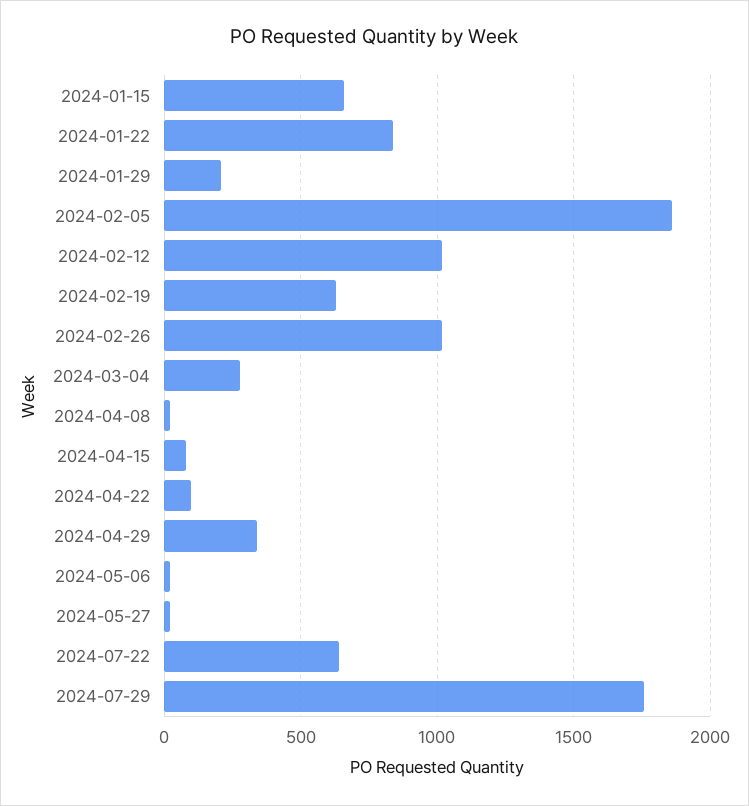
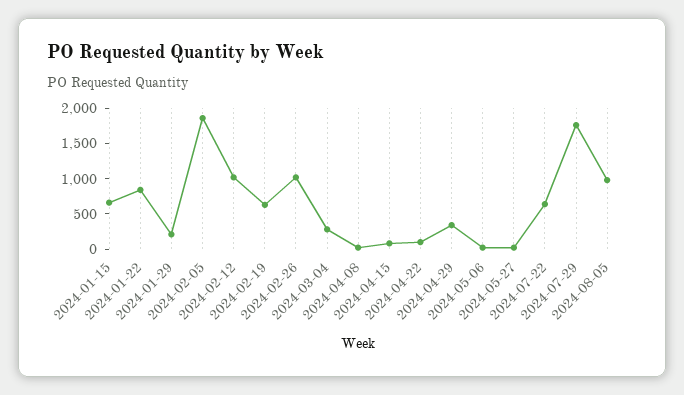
2024-08-05: none -> 1000

